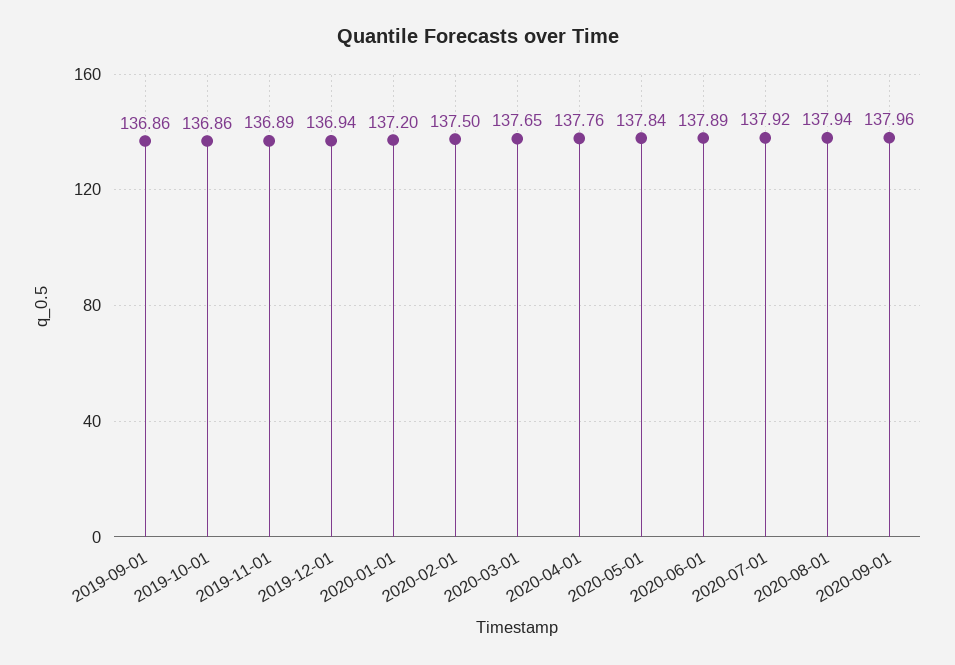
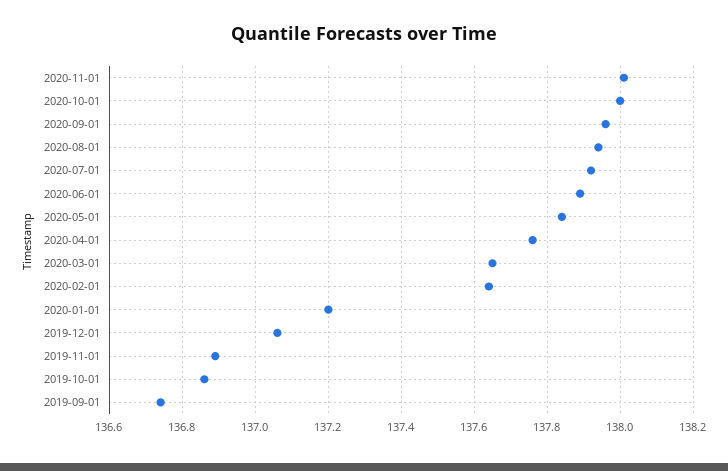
2019-09-01: 136.86 -> 136.75
2019-12-01: 136.94 -> 137.05
2020-02-01: 137.5 -> 137.65
2020-11-01: none -> 138
2020-10-01: none -> 138

